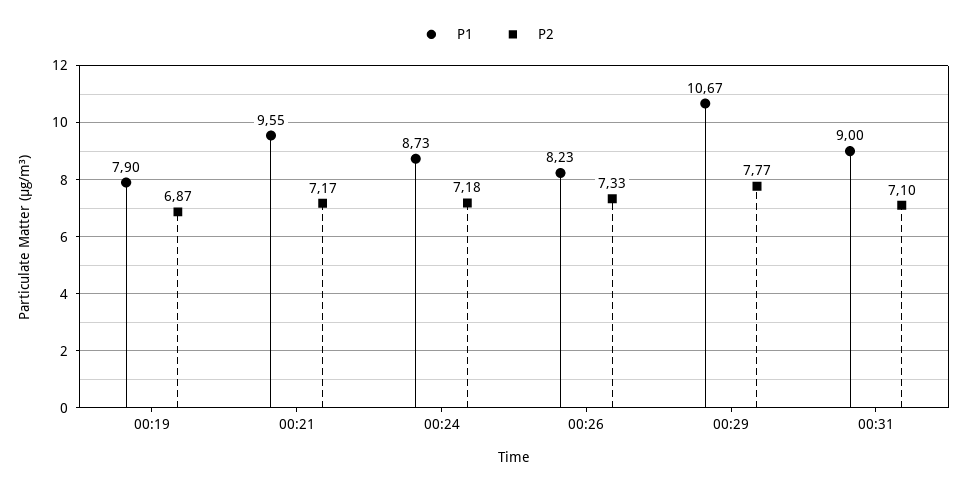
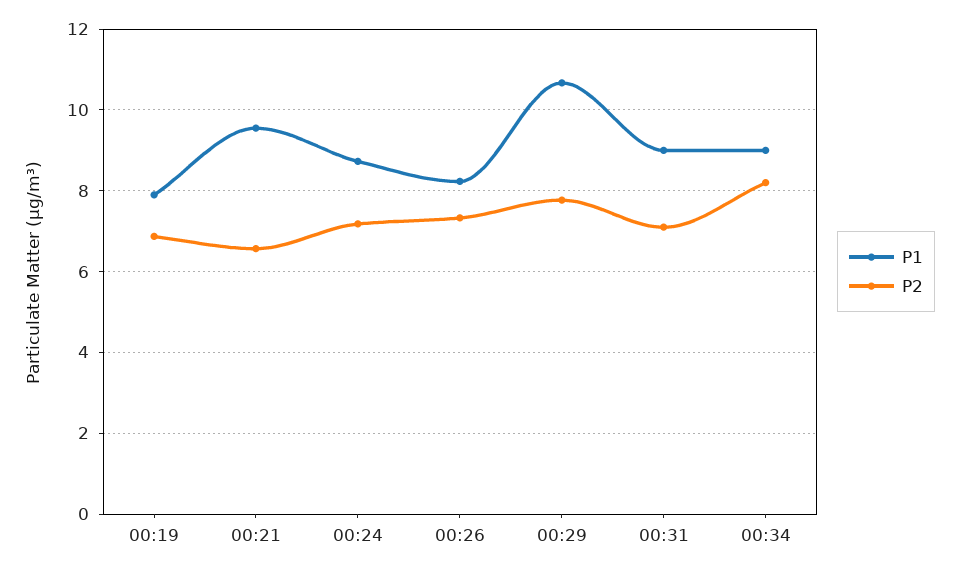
P2, 00:21: 7.17 -> 6.6
P1, 00:34: none -> 9
P2, 00:34: none -> 8.2

